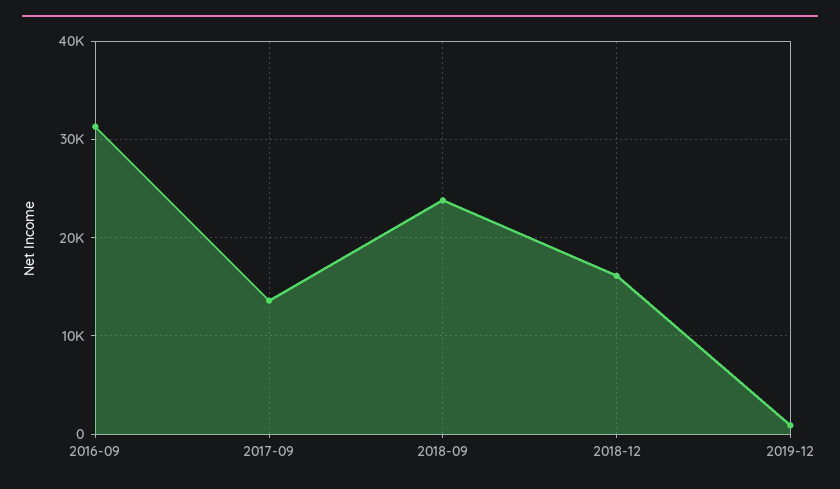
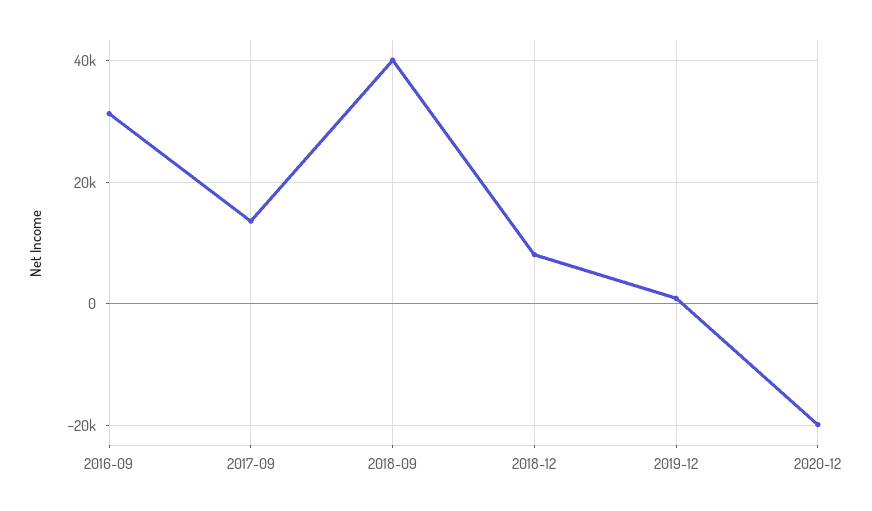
2018-09: 24000 -> 40000
2018-12: 16000 -> 8000
2020-12: none -> -20000

